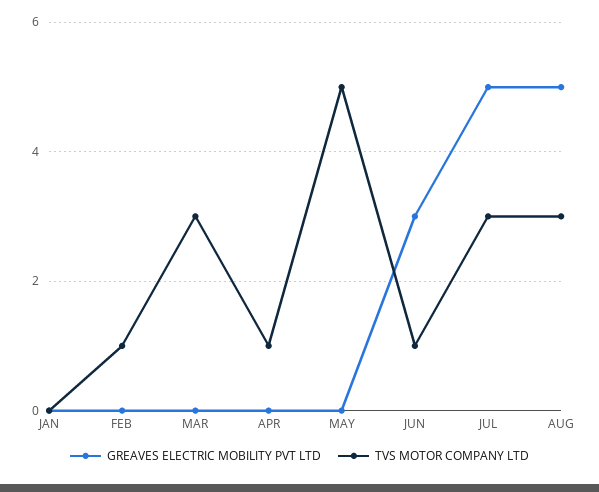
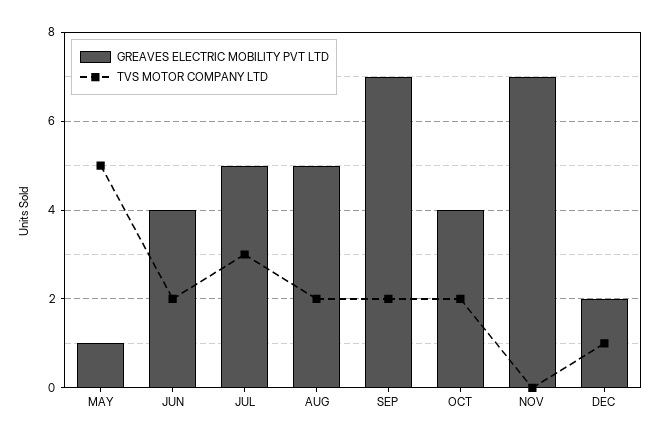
GREAVES ELECTRIC MOBILITY PVT LTD, JAN: 0 -> none
TVS MOTOR COMPANY LTD, JAN: 0 -> none
GREAVES ELECTRIC MOBILITY PVT LTD, FEB: 0 -> none
TVS MOTOR COMPANY LTD, FEB: 1 -> none
GREAVES ELECTRIC MOBILITY PVT LTD, MAR: 0 -> none
TVS MOTOR COMPANY LTD, MAR: 3 -> none
GREAVES ELECTRIC MOBILITY PVT LTD, APR: 0 -> none
TVS MOTOR COMPANY LTD, APR: 1 -> none
GREAVES ELECTRIC MOBILITY PVT LTD, MAY: 0 -> 1
GREAVES ELECTRIC MOBILITY PVT LTD, JUN: 3 -> 4
TVS MOTOR COMPANY LTD, JUN: 1 -> 2
TVS MOTOR COMPANY LTD, AUG: 3 -> 2
GREAVES ELECTRIC MOBILITY PVT LTD, SEP: none -> 7
TVS MOTOR COMPANY LTD, SEP: none -> 2
GREAVES ELECTRIC MOBILITY PVT LTD, OCT: none -> 4
TVS MOTOR COMPANY LTD, OCT: none -> 2
GREAVES ELECTRIC MOBILITY PVT LTD, NOV: none -> 7
TVS MOTOR COMPANY LTD, NOV: none -> 0
GREAVES ELECTRIC MOBILITY PVT LTD, DEC: none -> 2
TVS MOTOR COMPANY LTD, DEC: none -> 1

